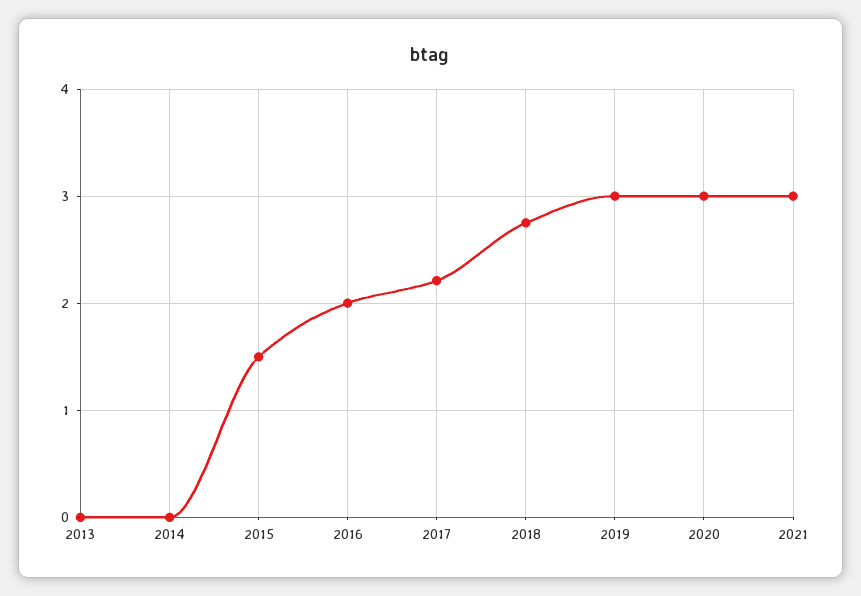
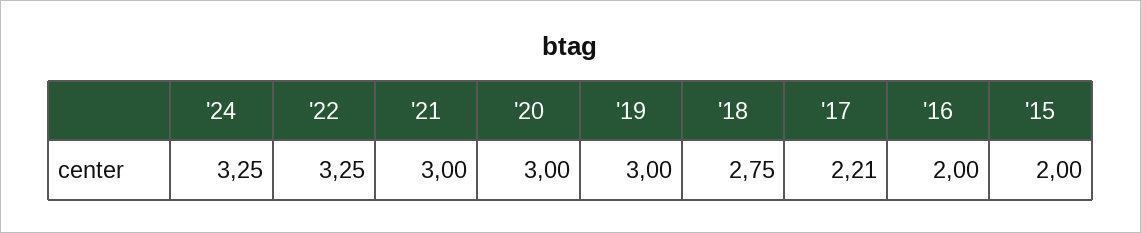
2013: 0 -> none
2014: 0 -> none
2015: 1.5 -> 2
'24: none -> 3.25
'22: none -> 3.25

